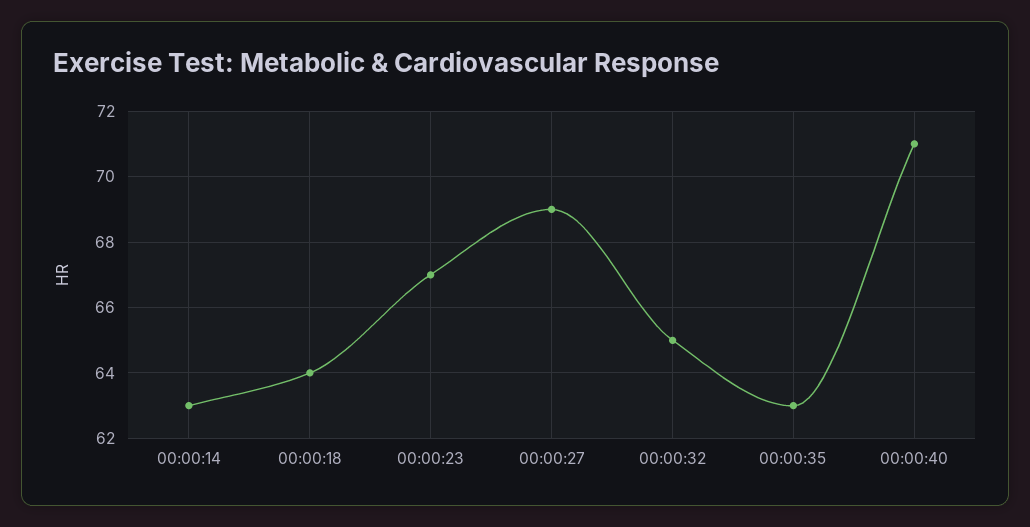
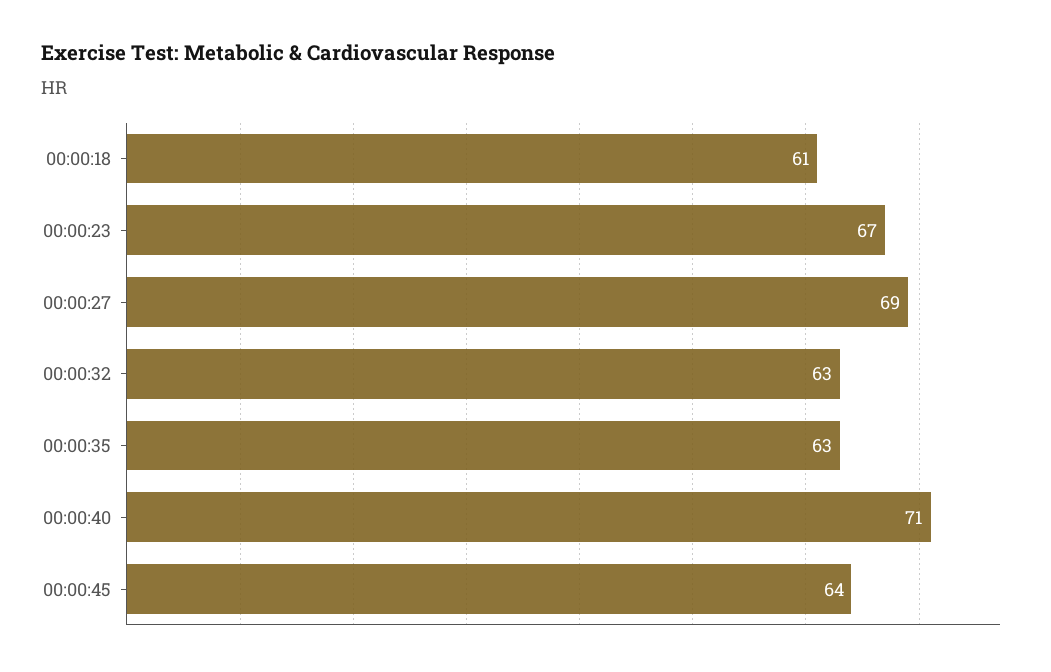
00:00:14: 63 -> none
00:00:18: 64 -> 61
00:00:32: 65 -> 63
00:00:45: none -> 64

